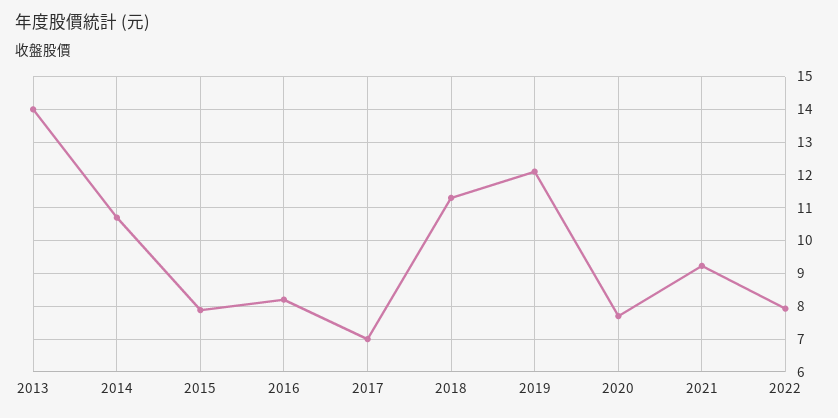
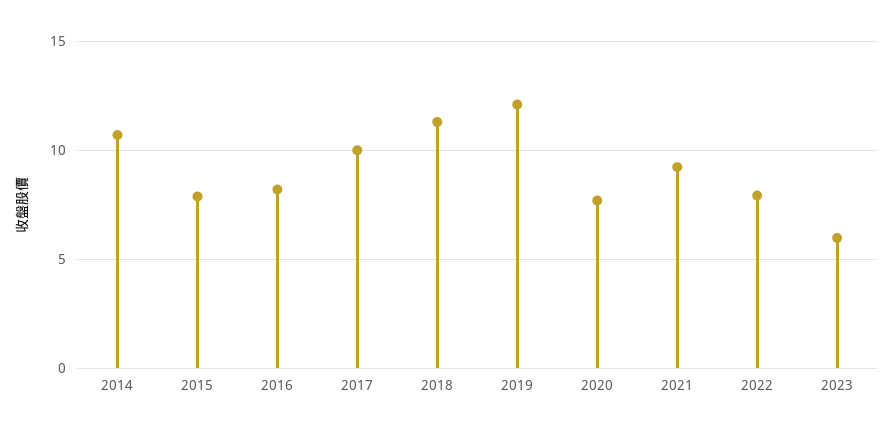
2013: 14 -> none
2017: 7 -> 10
2023: none -> 6

